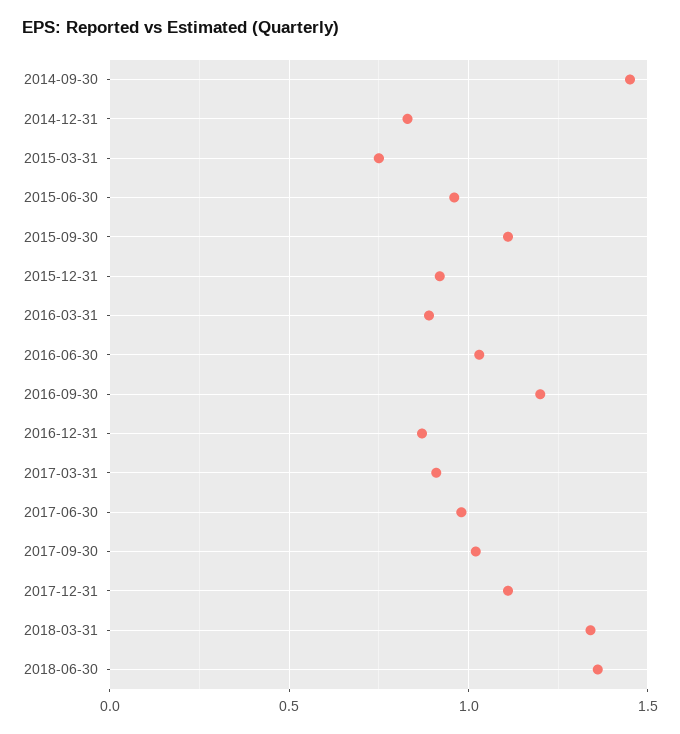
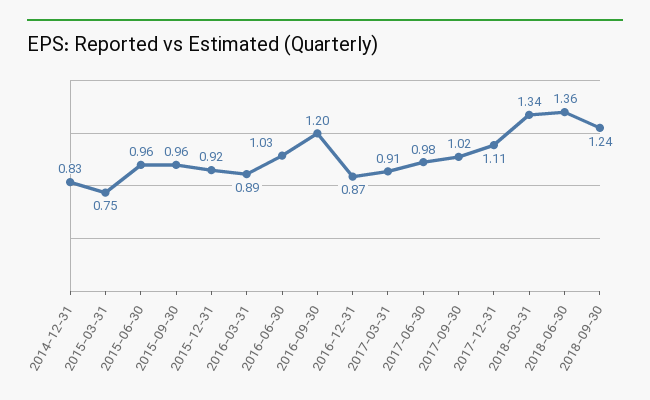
2014-09-30: 1.45 -> none
2015-09-30: 1.1 -> 0.96
2018-09-30: none -> 1.24

